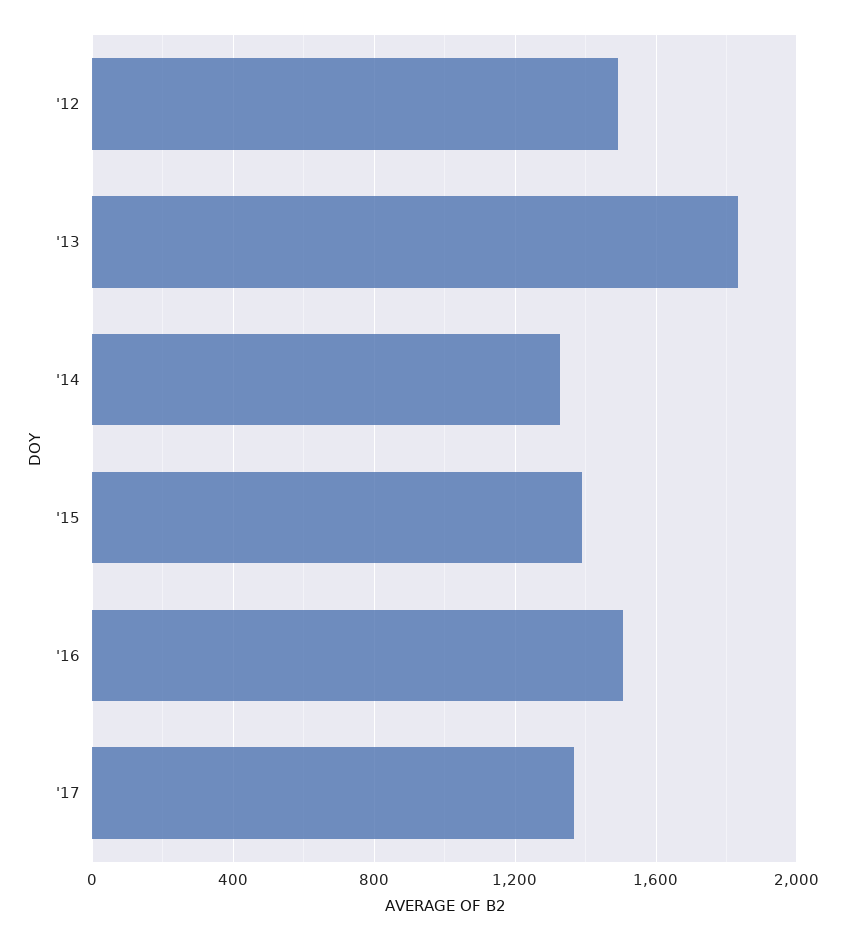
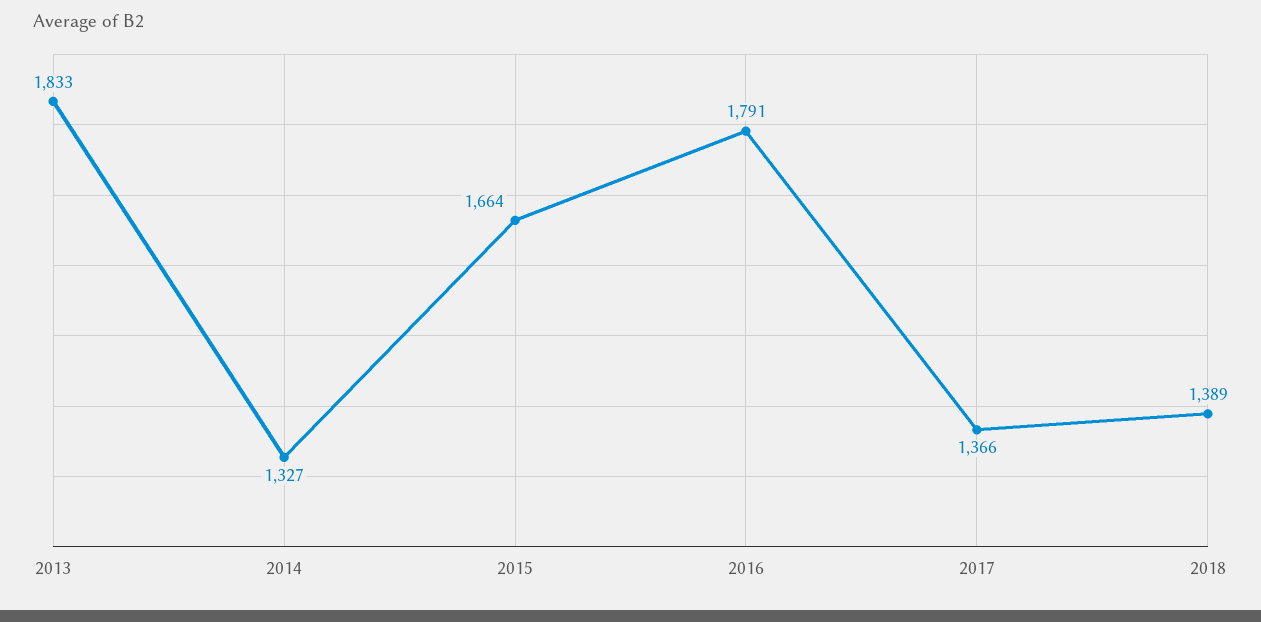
'12: 1500 -> none
'15: 1400 -> 1664
'16: 1500 -> 1791
2018: none -> 1389

